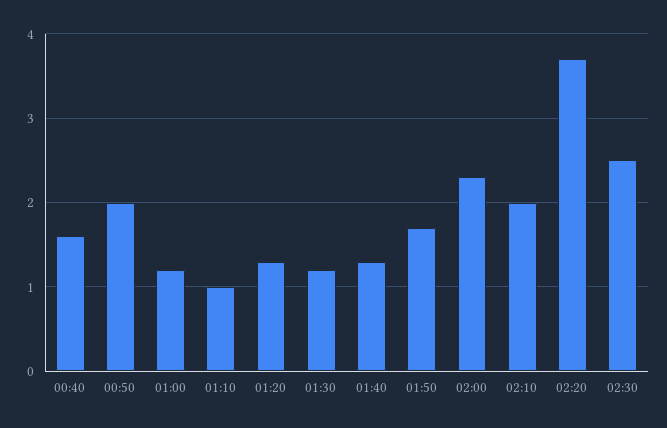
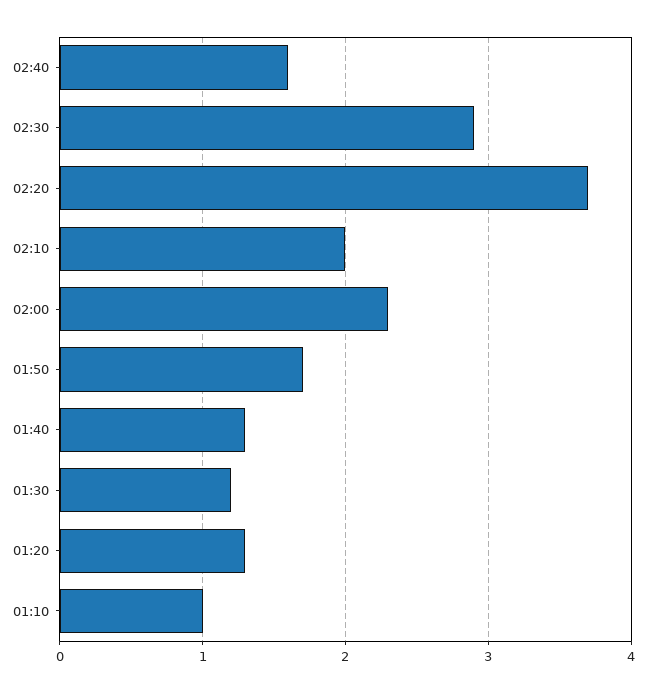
00:40: 1.6 -> none
00:50: 2 -> none
01:00: 1.2 -> none
02:30: 2.5 -> 2.9
02:40: none -> 1.6

